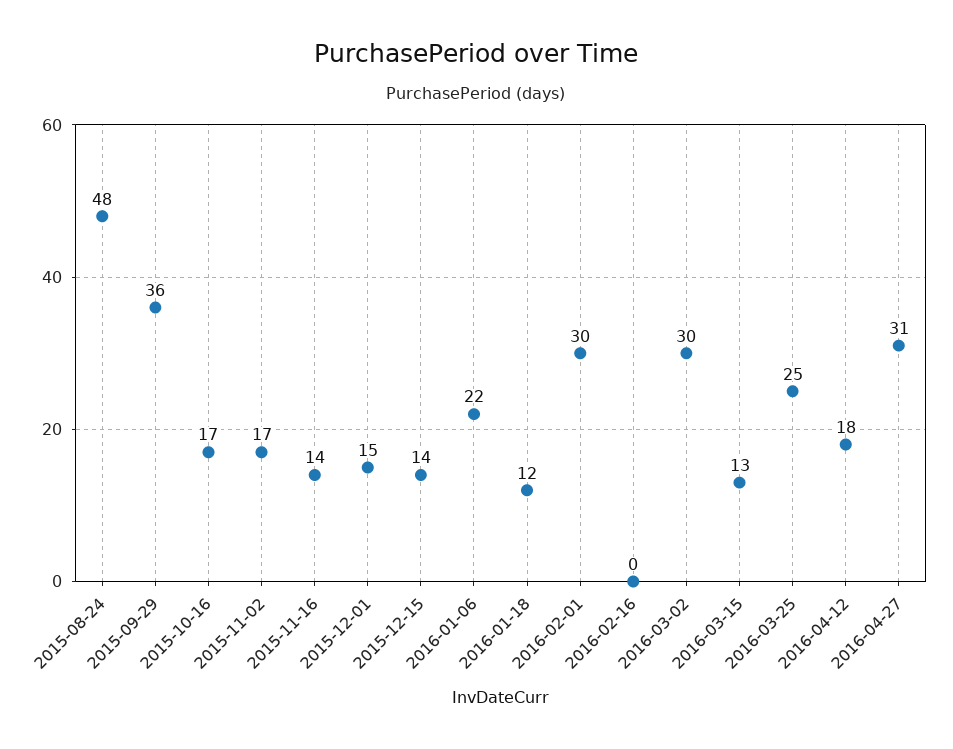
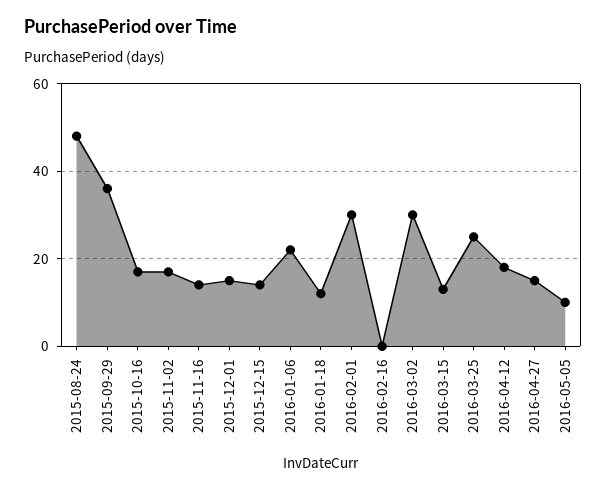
2016-04-27: 31 -> 15
2016-05-05: none -> 10

